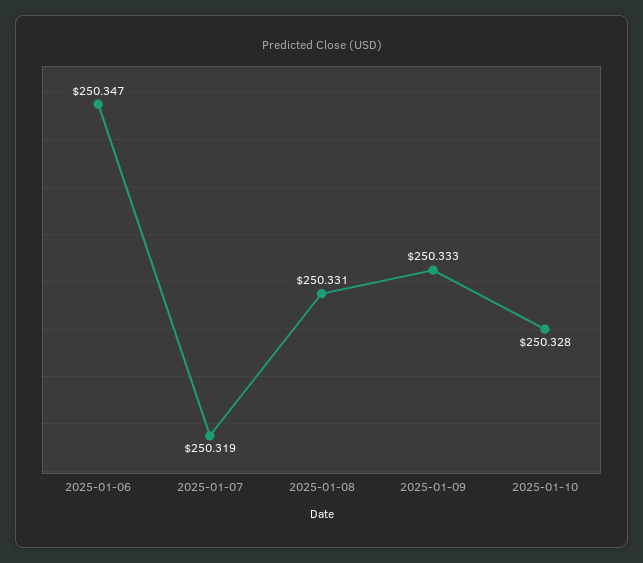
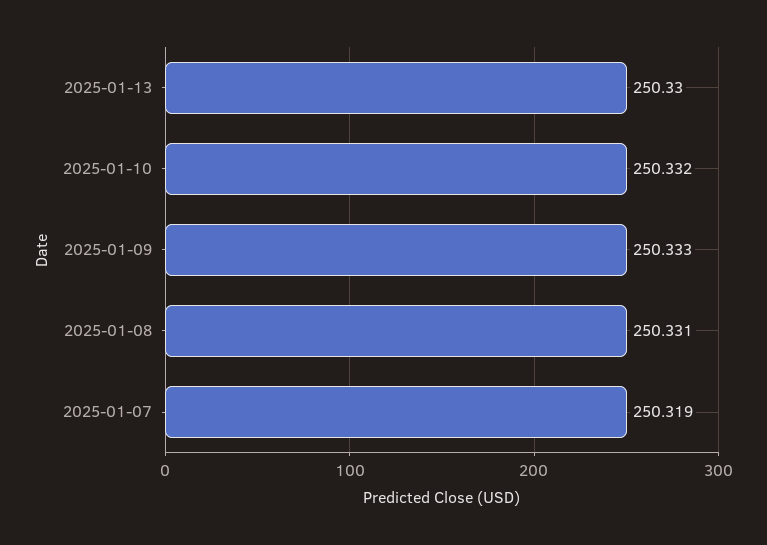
2025-01-06: 250.347 -> none
2025-01-10: 250.328 -> 250.332
2025-01-13: none -> 250.33

